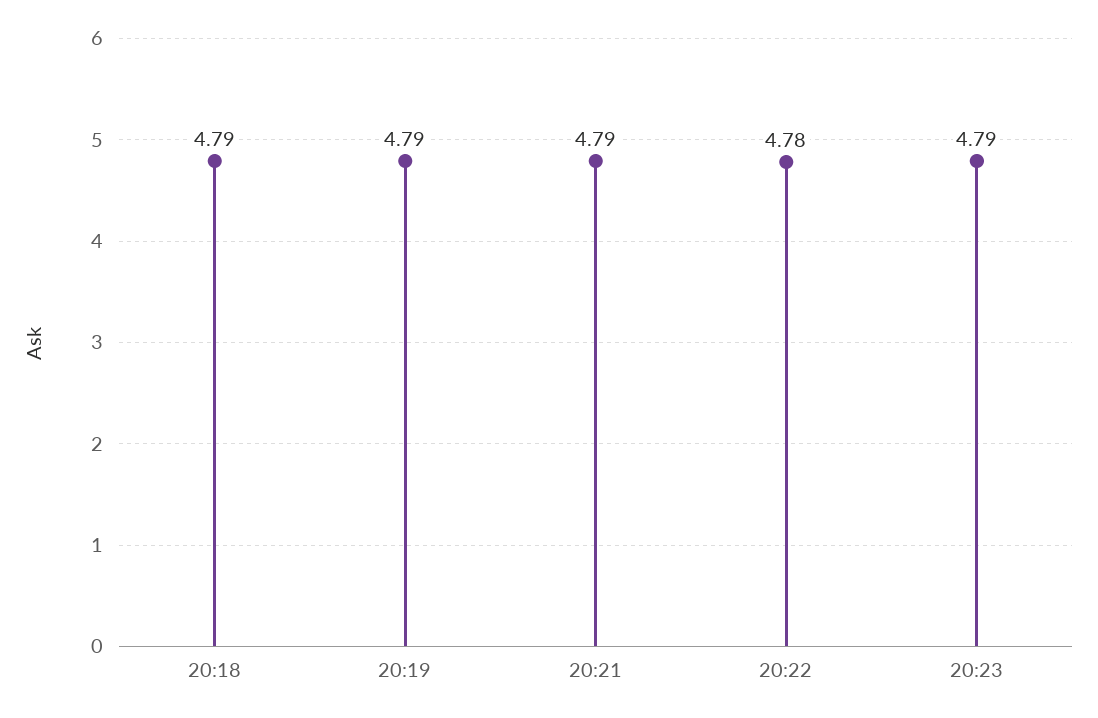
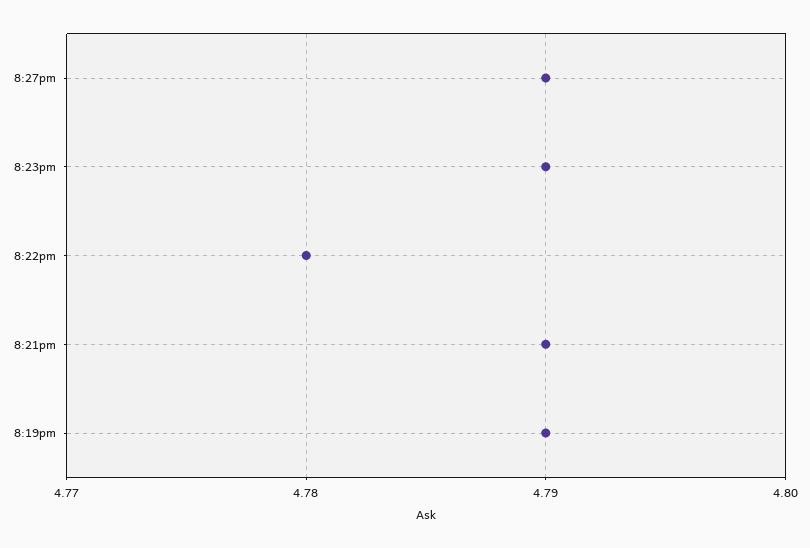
20:18: 4.79 -> none
8:27pm: none -> 4.79

